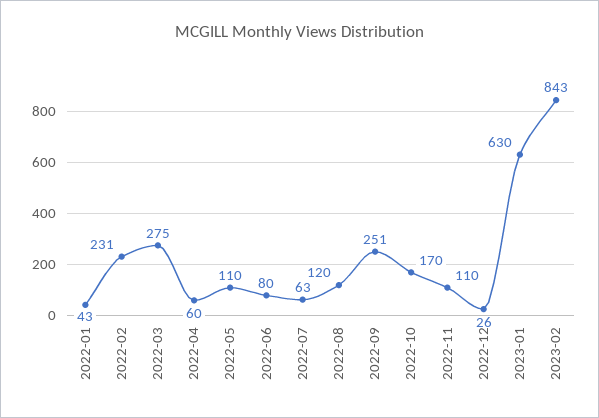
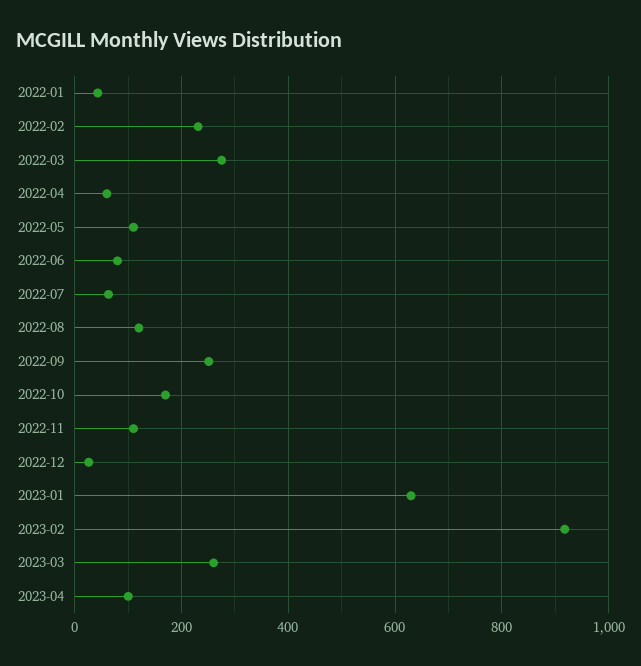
2023-02: 843 -> 920
2023-03: none -> 260
2023-04: none -> 100

